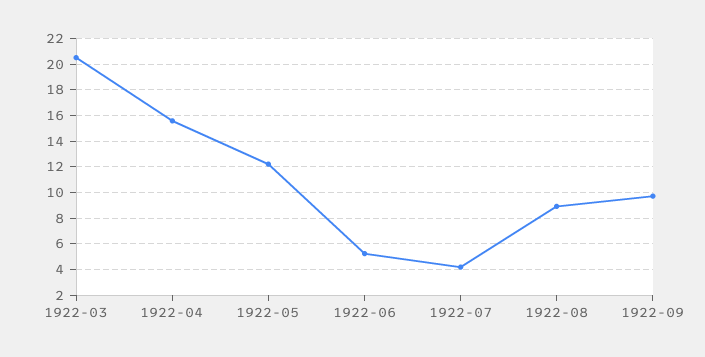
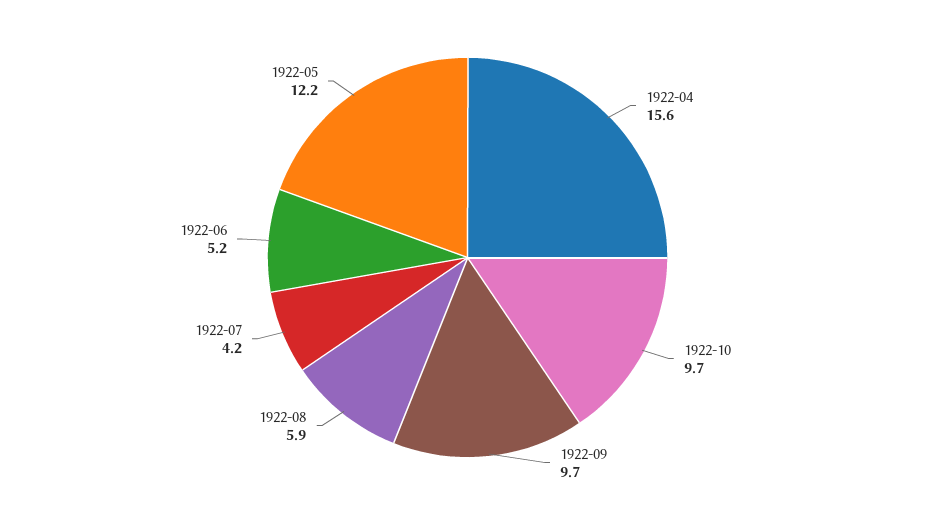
1922-03: 20.5 -> none
1922-08: 9 -> 5.9
1922-10: none -> 9.7

